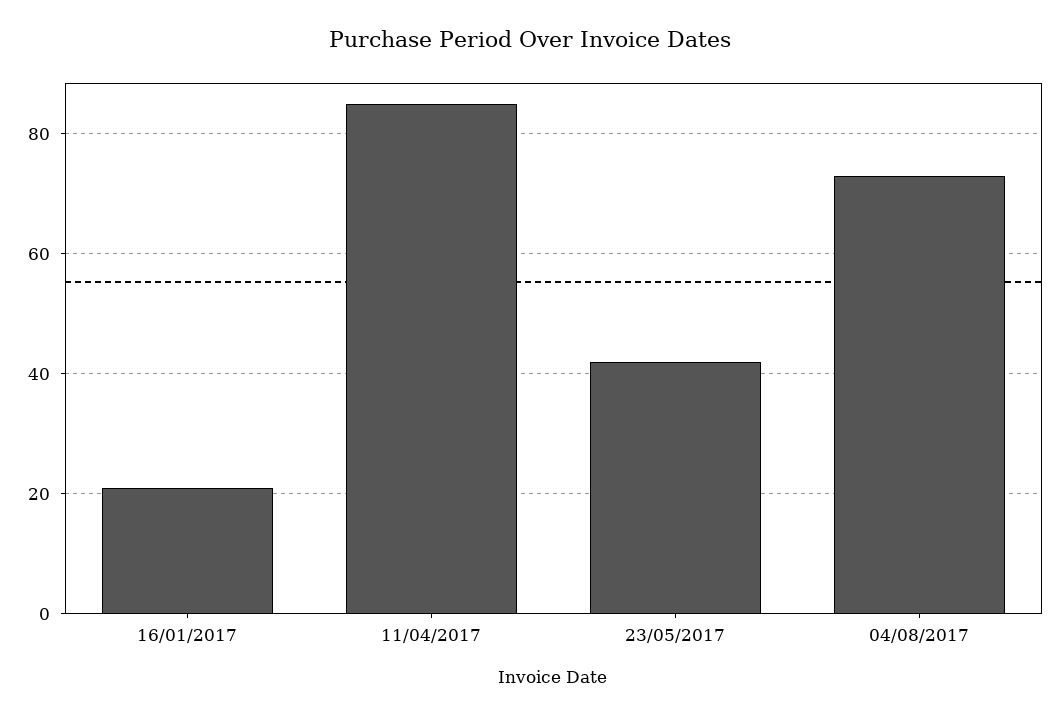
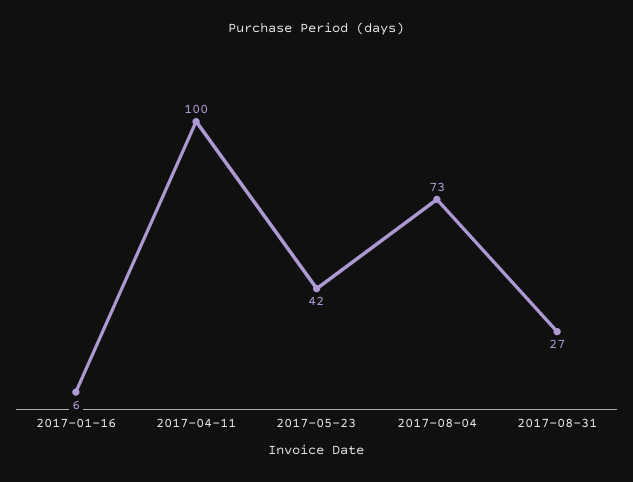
16/01/2017: 20 -> 6
11/04/2017: 85 -> 100
2017-08-31: none -> 27

